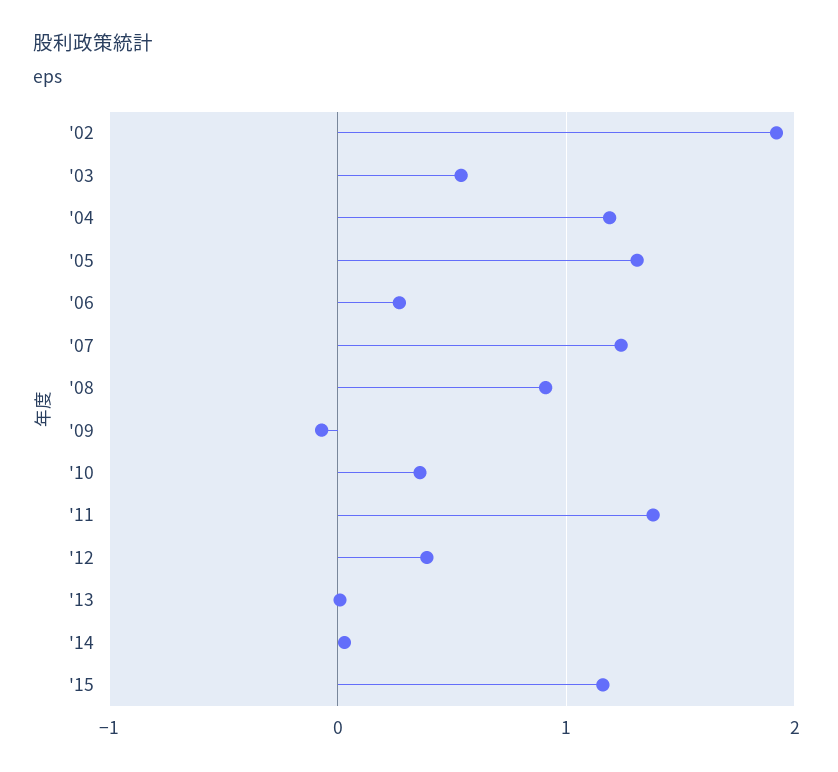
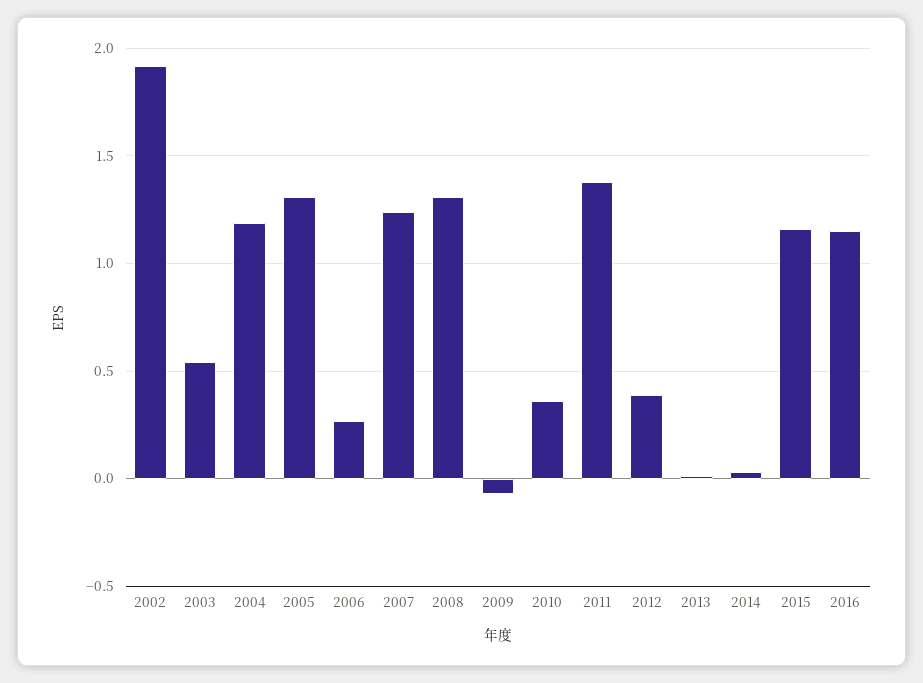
'08: 0.9 -> 1.3
2016: none -> 1.15

